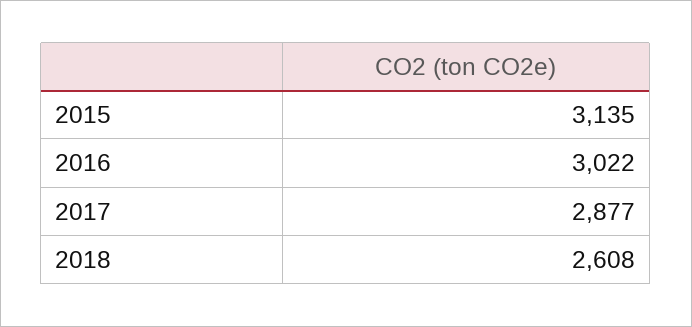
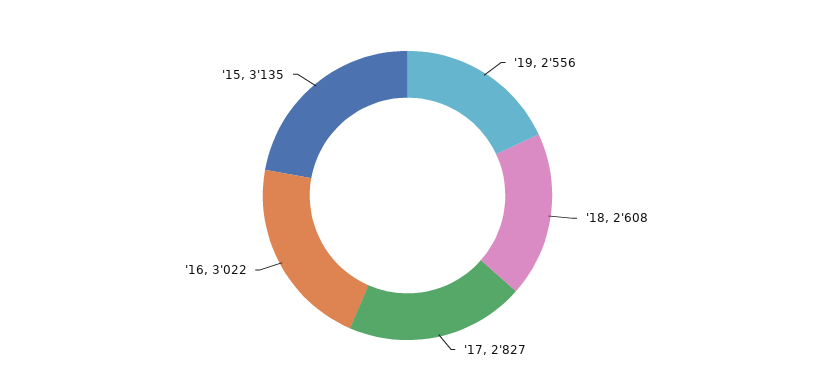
2017: 2877 -> 2827
'19: none -> 2556

